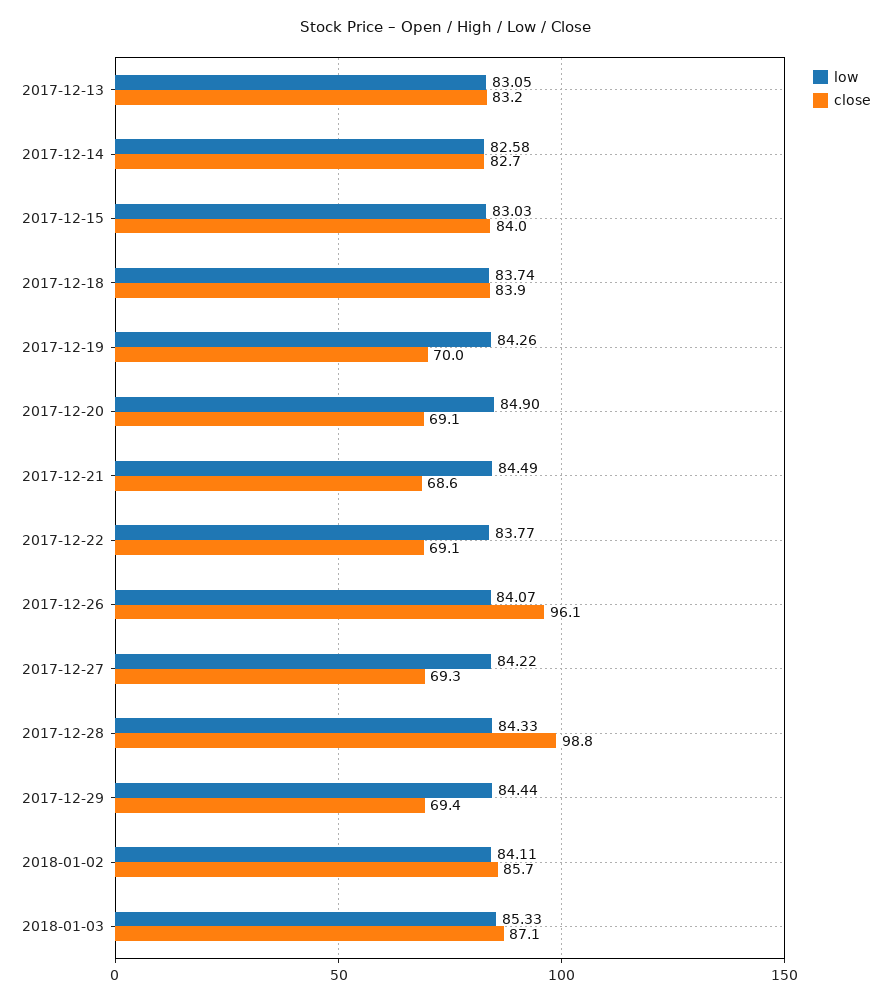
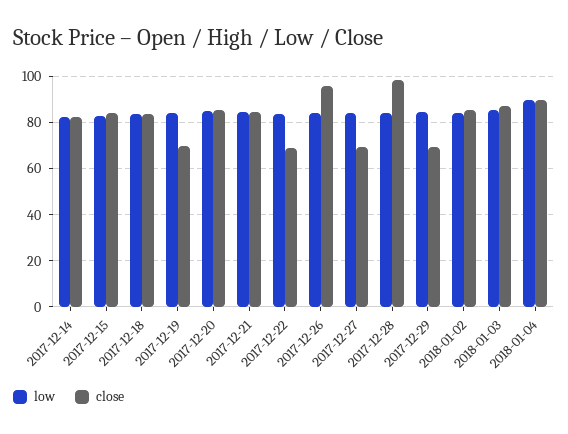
low, 2017-12-13: 83.05 -> none
close, 2017-12-13: 83.2 -> none
close, 2017-12-20: 69.1 -> 85
close, 2017-12-21: 68.6 -> 85
low, 2018-01-04: none -> 90
close, 2018-01-04: none -> 90

